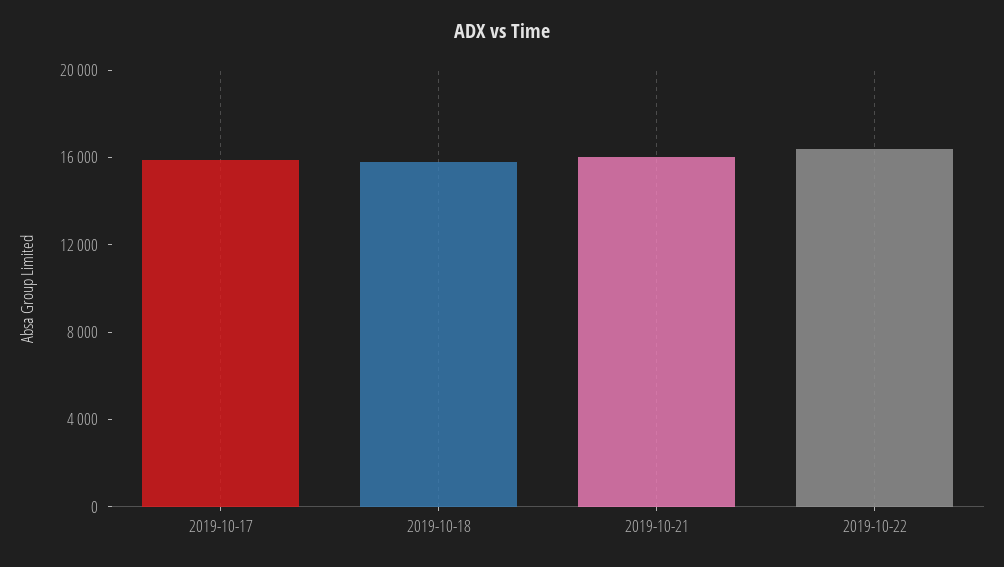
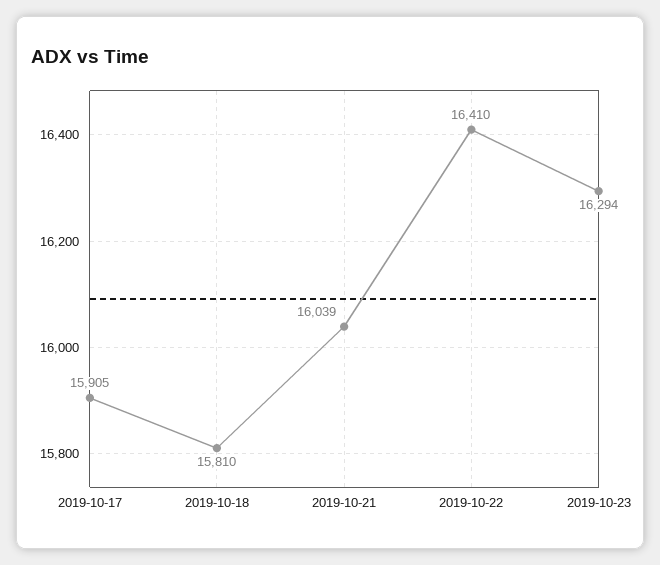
2019-10-23: none -> 16294

